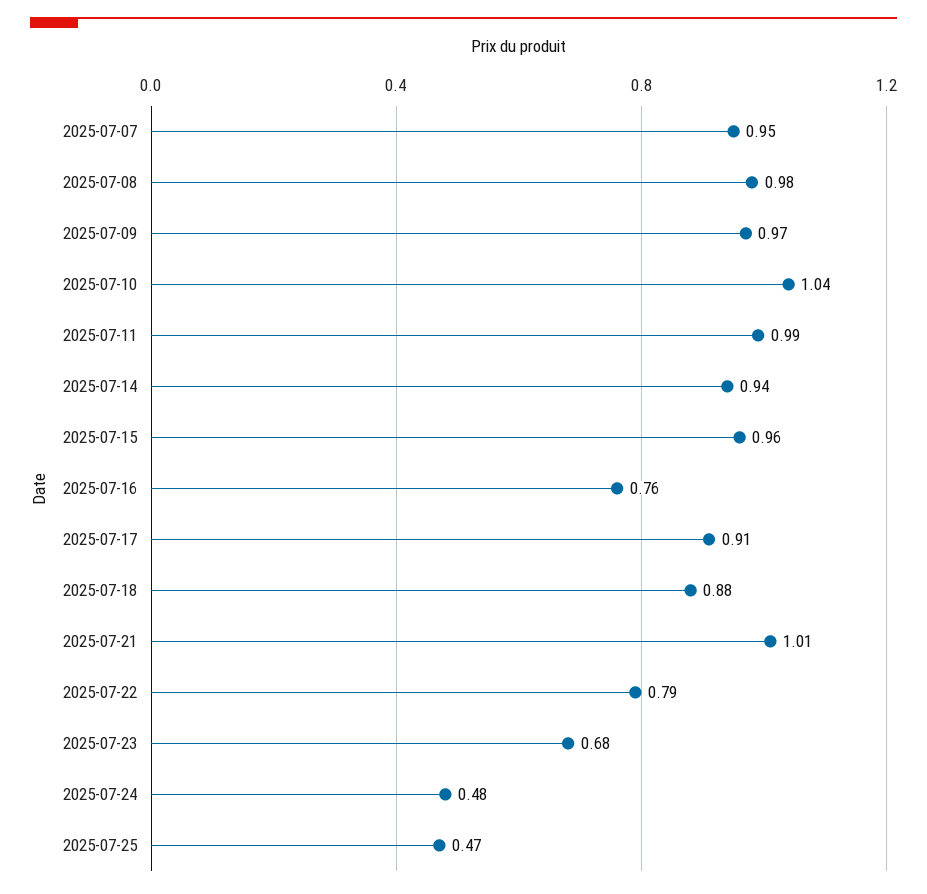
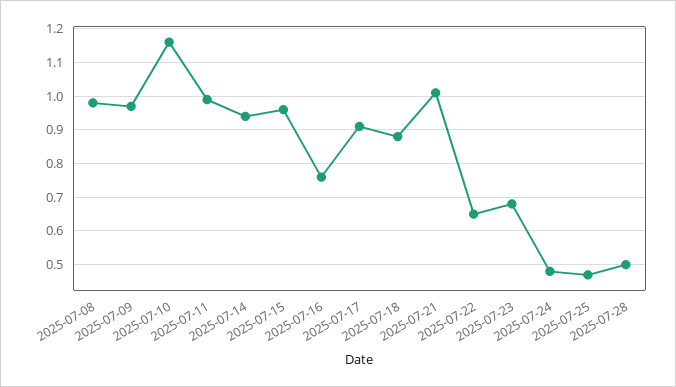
2025-07-07: 0.95 -> none
2025-07-10: 1.04 -> 1.15
2025-07-22: 0.79 -> 0.65
2025-07-28: none -> 0.5

